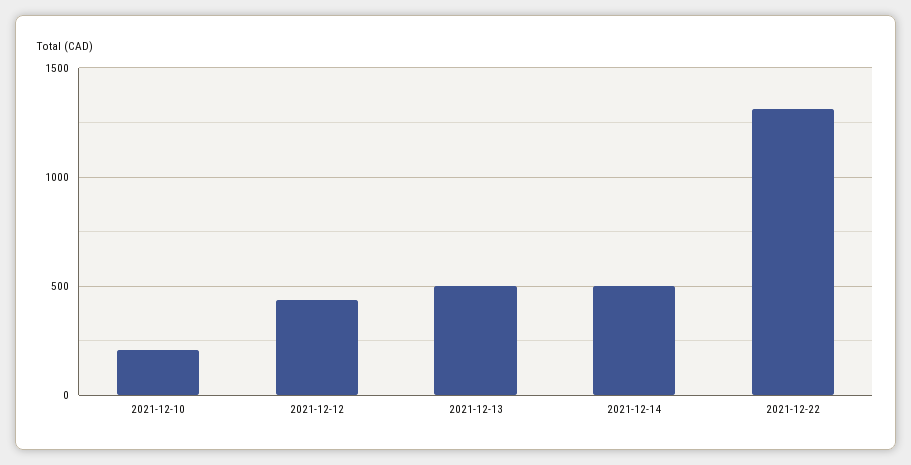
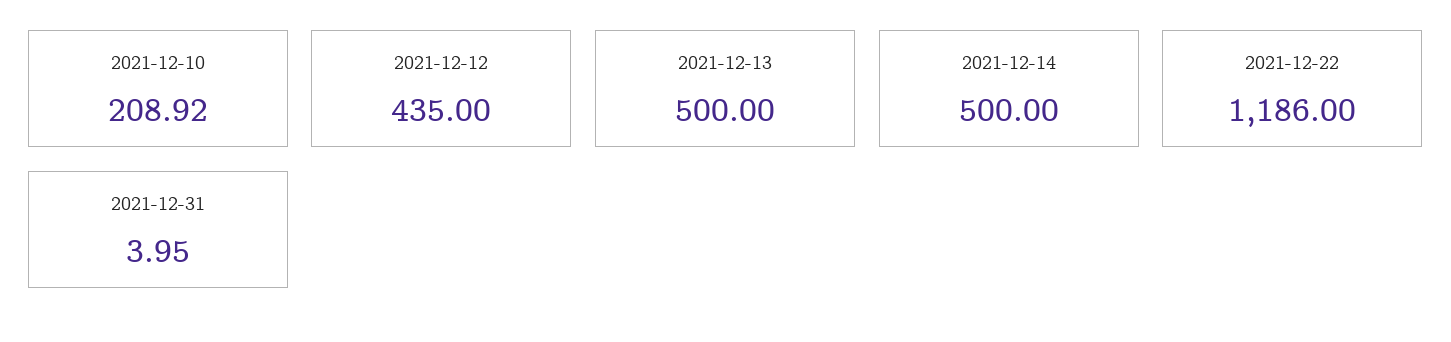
2021-12-22: 1300 -> 1186
2021-12-31: none -> 3.95

